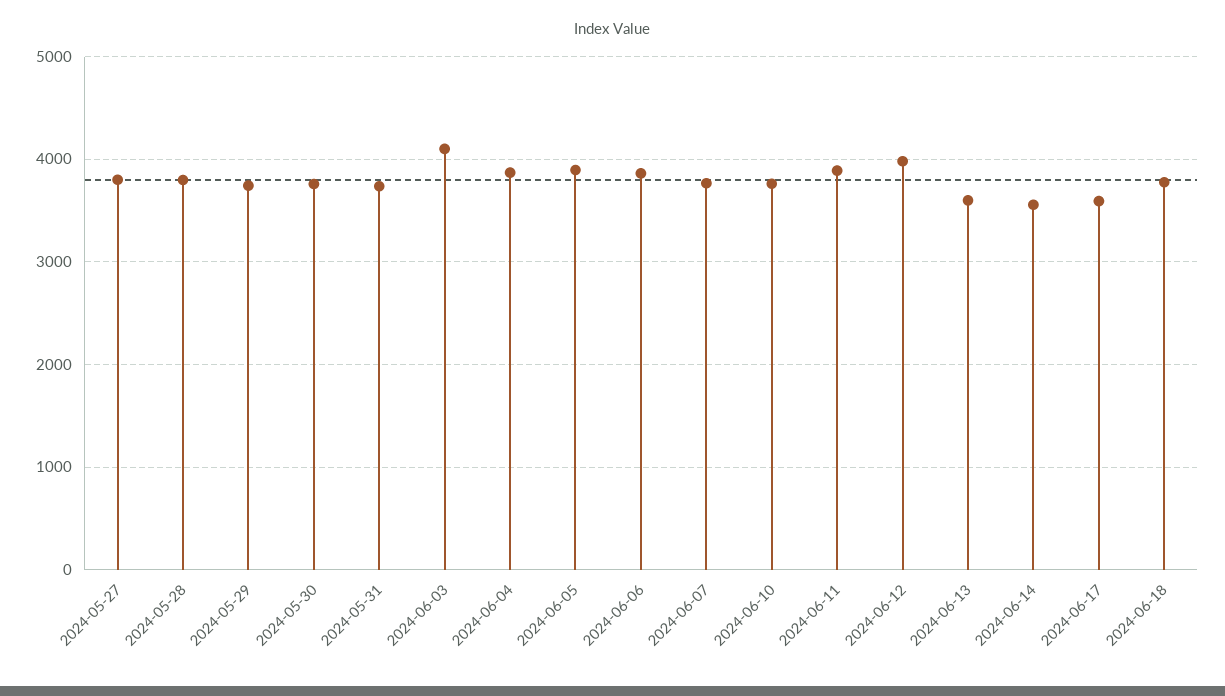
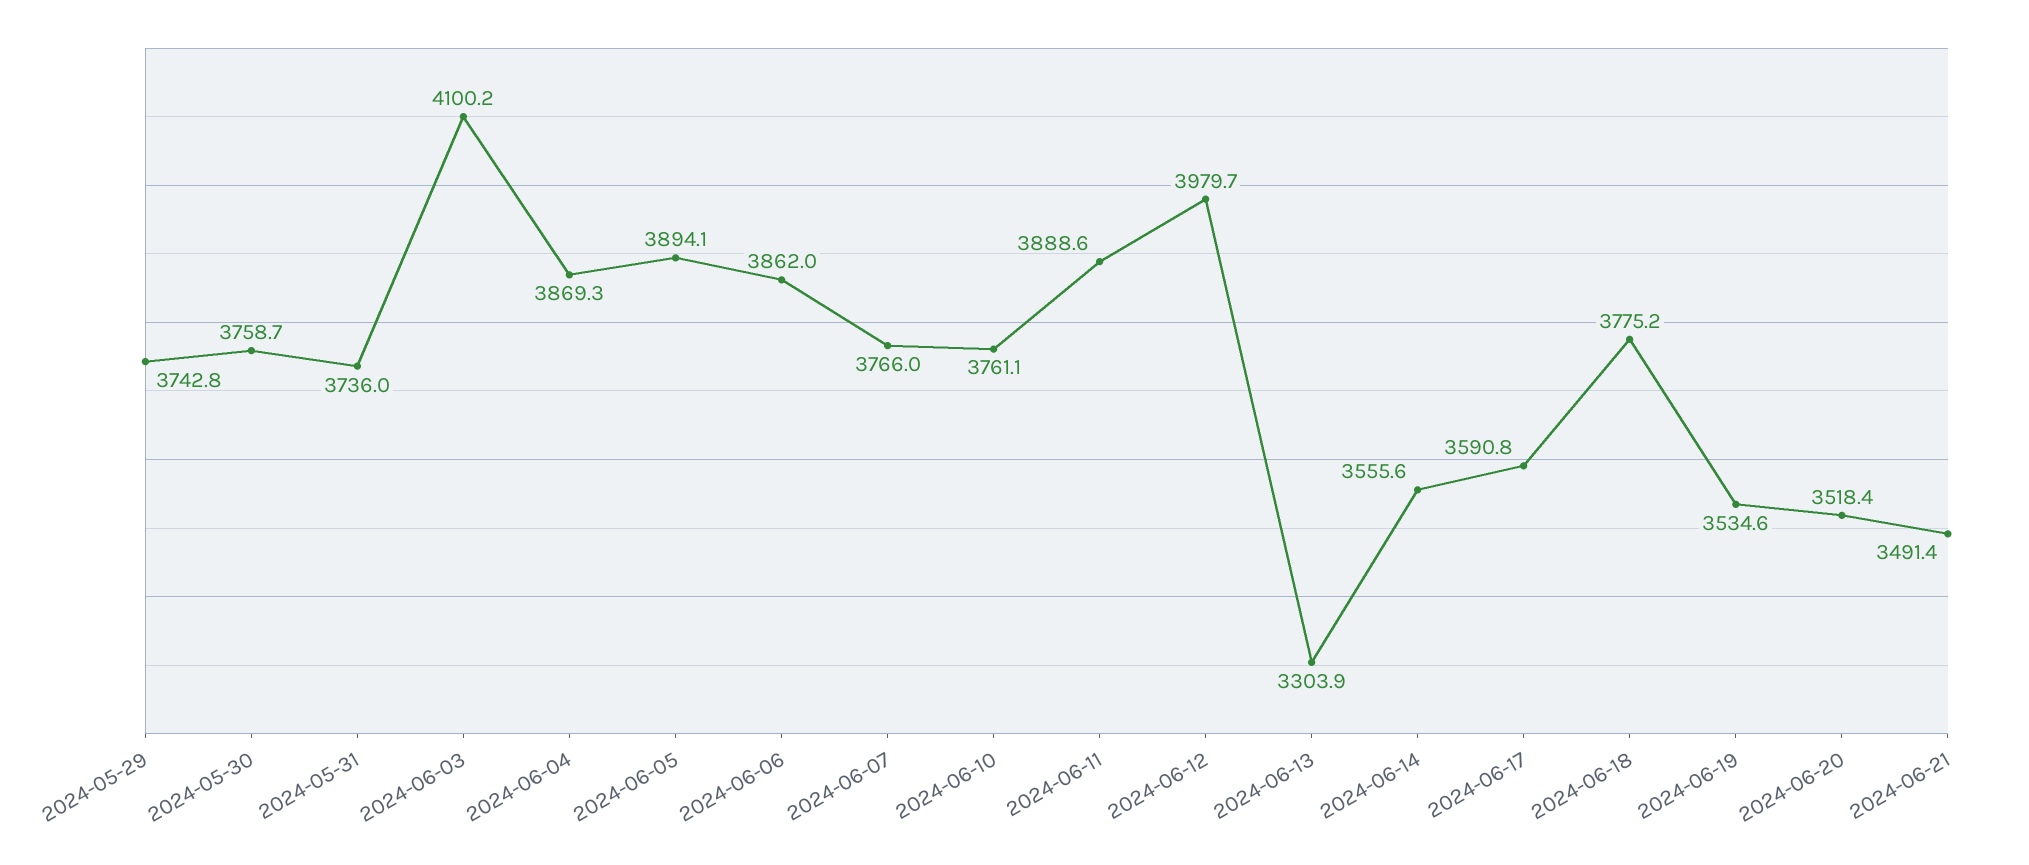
2024-05-27: 3800 -> none
2024-05-28: 3800 -> none
2024-06-13: 3600 -> 3303.9
2024-06-19: none -> 3534.6
2024-06-20: none -> 3518.4
2024-06-21: none -> 3491.4

